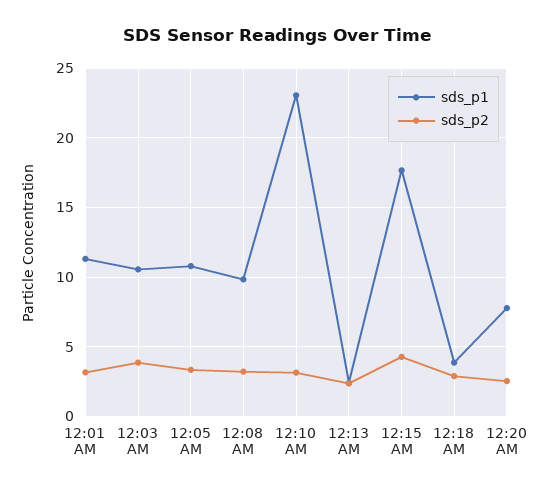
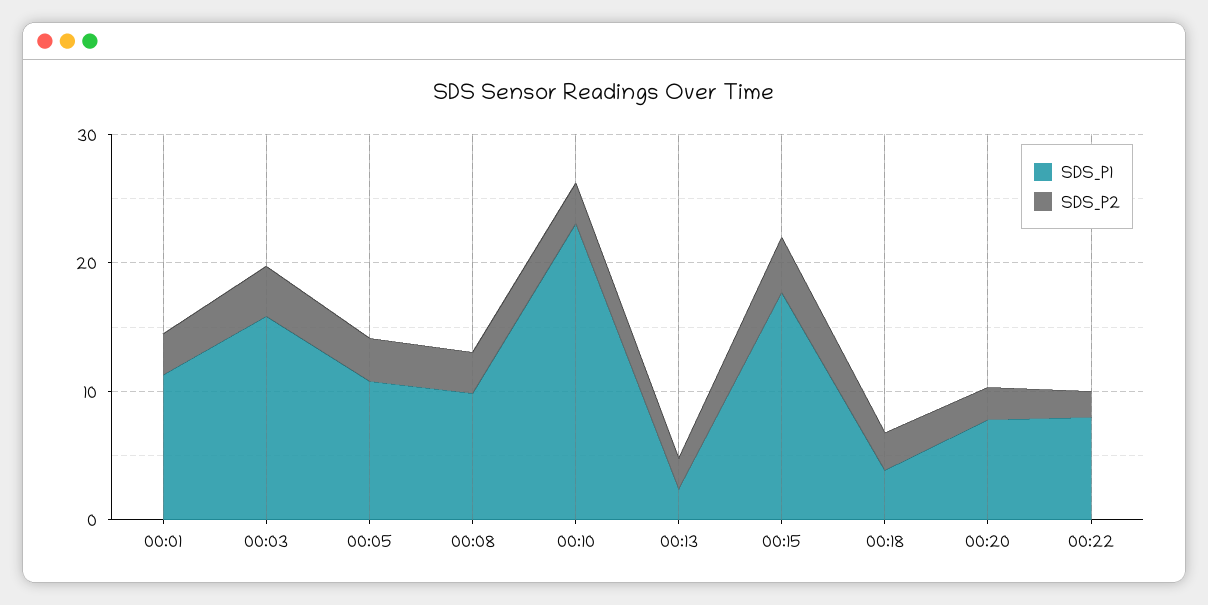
sds_p1, 12:03 AM: 10.5 -> 16
sds_p1, 00:22: none -> 8
sds_p2, 00:22: none -> 2

